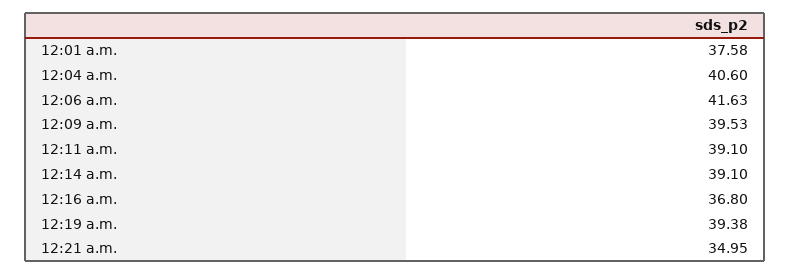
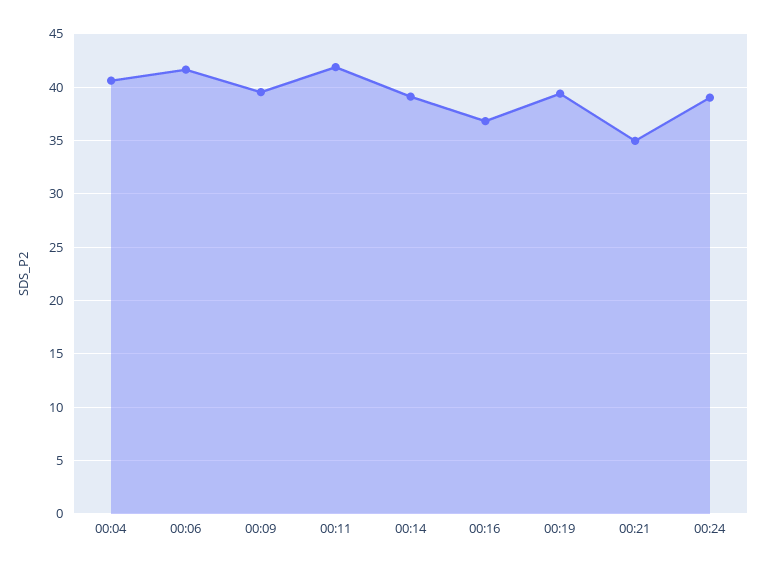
12:01 a.m.: 37.58 -> none
12:11 a.m.: 39.1 -> 42
00:24: none -> 39

